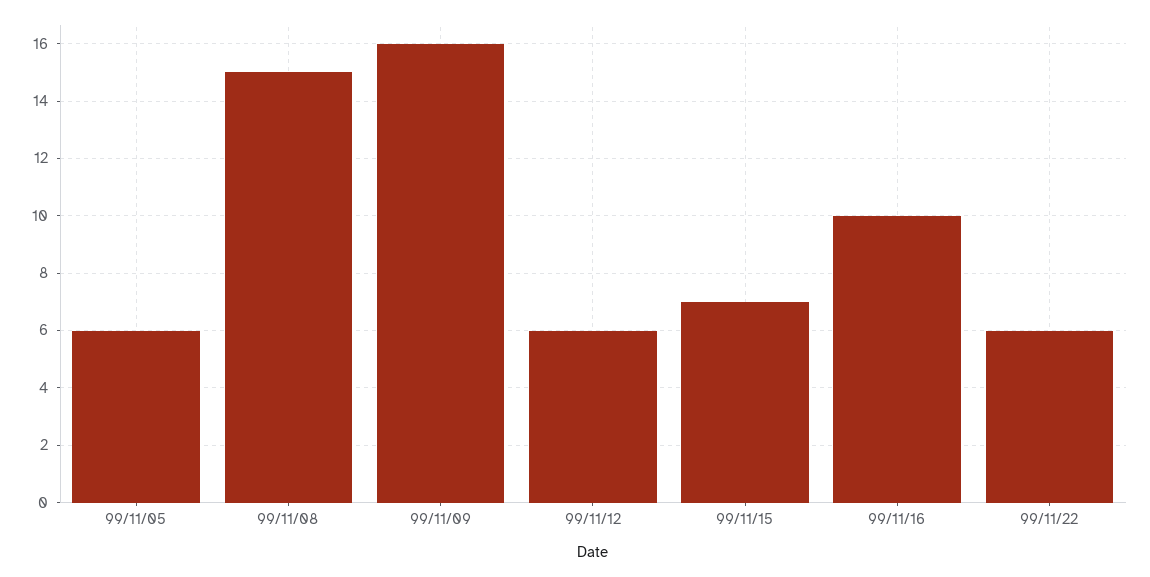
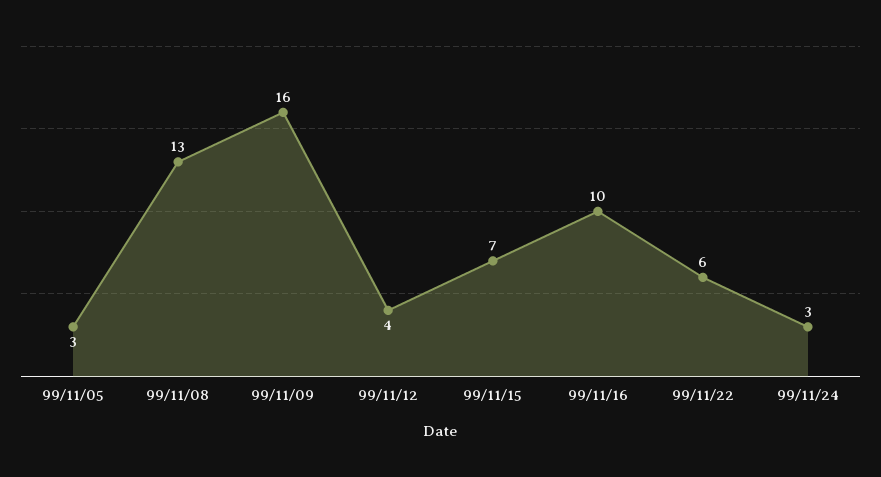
99/11/05: 6 -> 3
99/11/08: 15 -> 13
99/11/12: 6 -> 4
99/11/24: none -> 3

